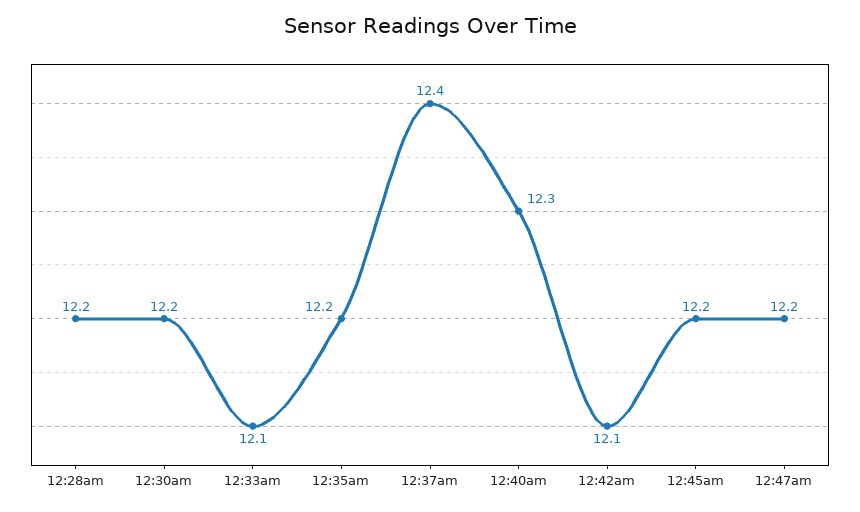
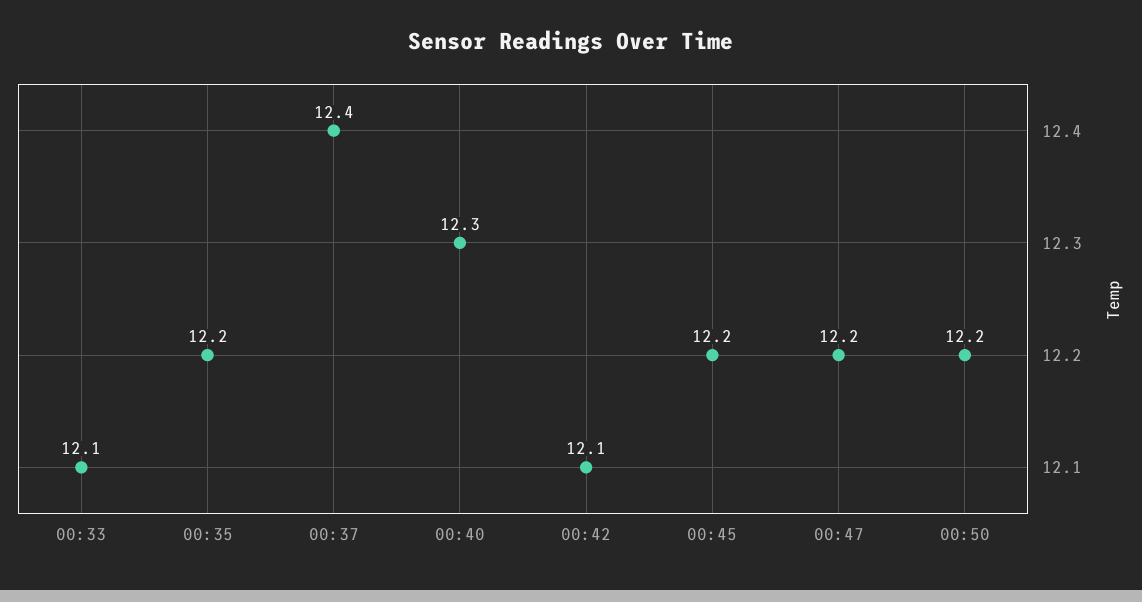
12:28am: 12.2 -> none
12:30am: 12.2 -> none
00:50: none -> 12.2

